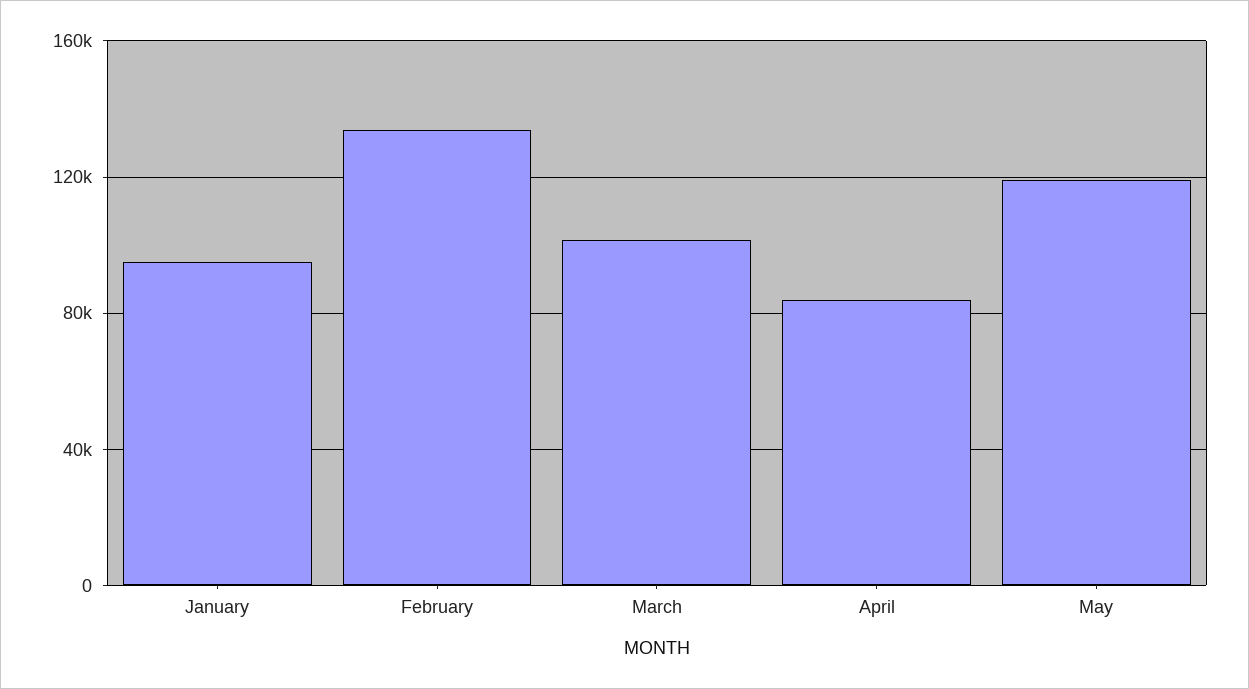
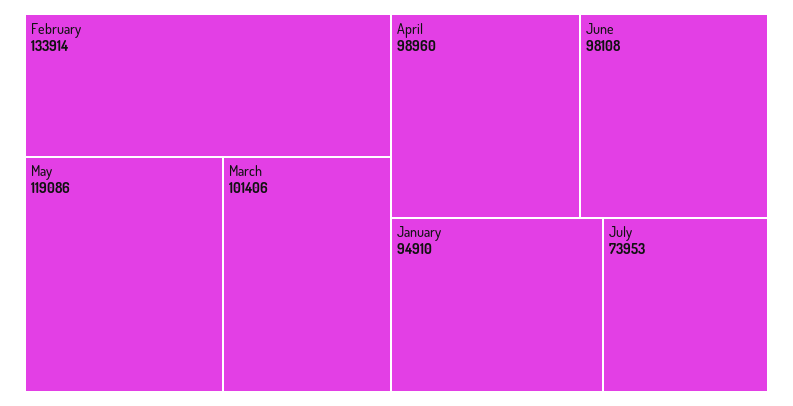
April: 85000 -> 98960
June: none -> 98108
July: none -> 73953

